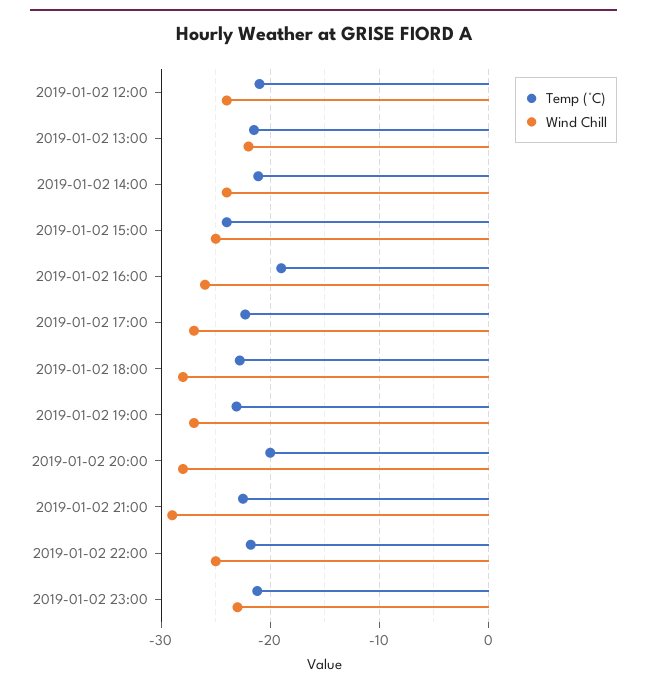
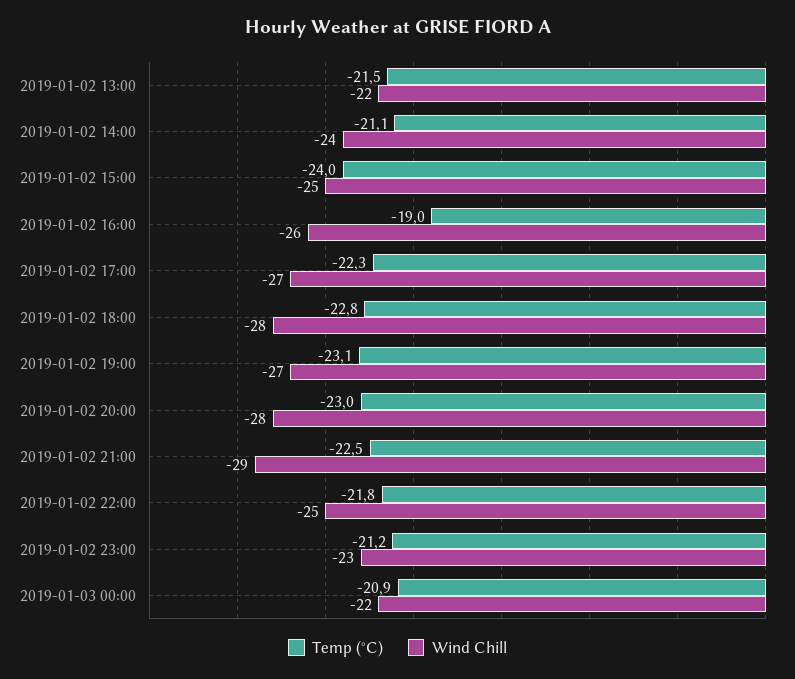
Temp (°C), 2019-01-02 12:00: -21 -> none
Wind Chill, 2019-01-02 12:00: -24 -> none
Temp (°C), 2019-01-02 20:00: -20 -> -23
Temp (°C), 2019-01-03 00:00: none -> -20.9
Wind Chill, 2019-01-03 00:00: none -> -22

